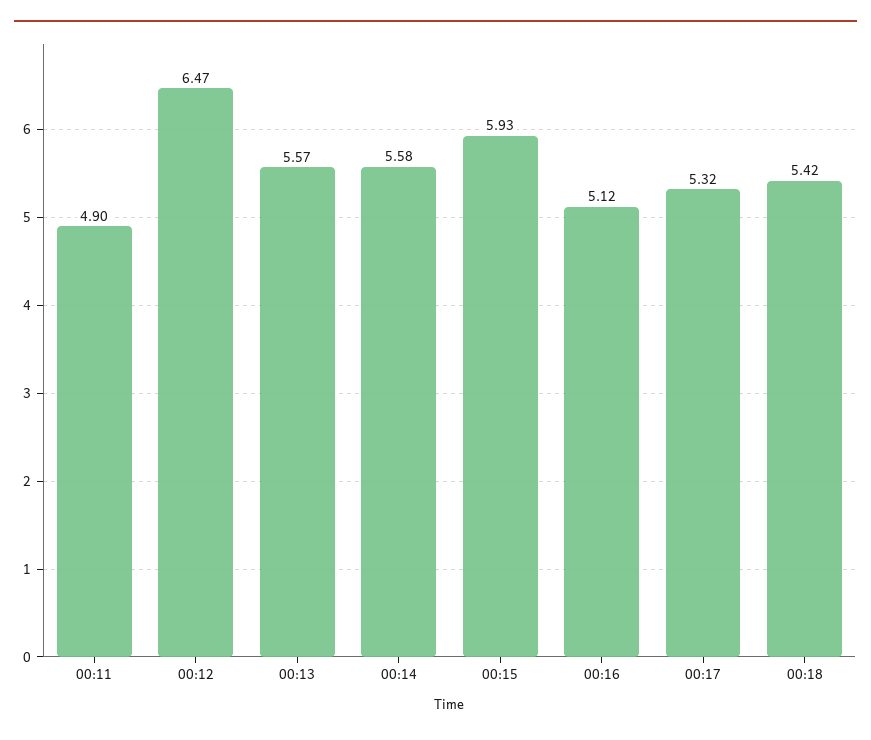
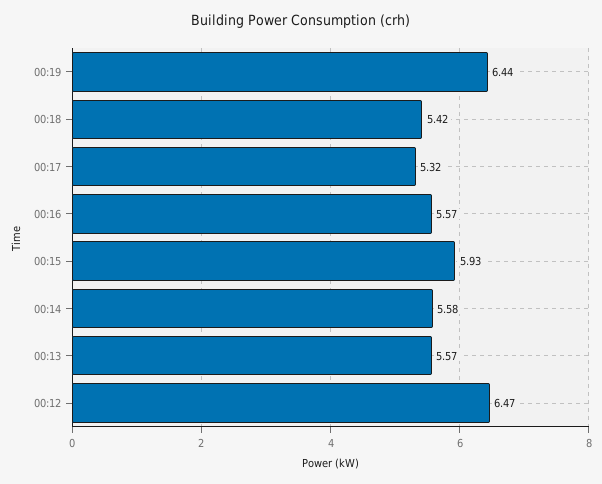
00:11: 4.9 -> none
00:16: 5.12 -> 5.57
00:19: none -> 6.44

